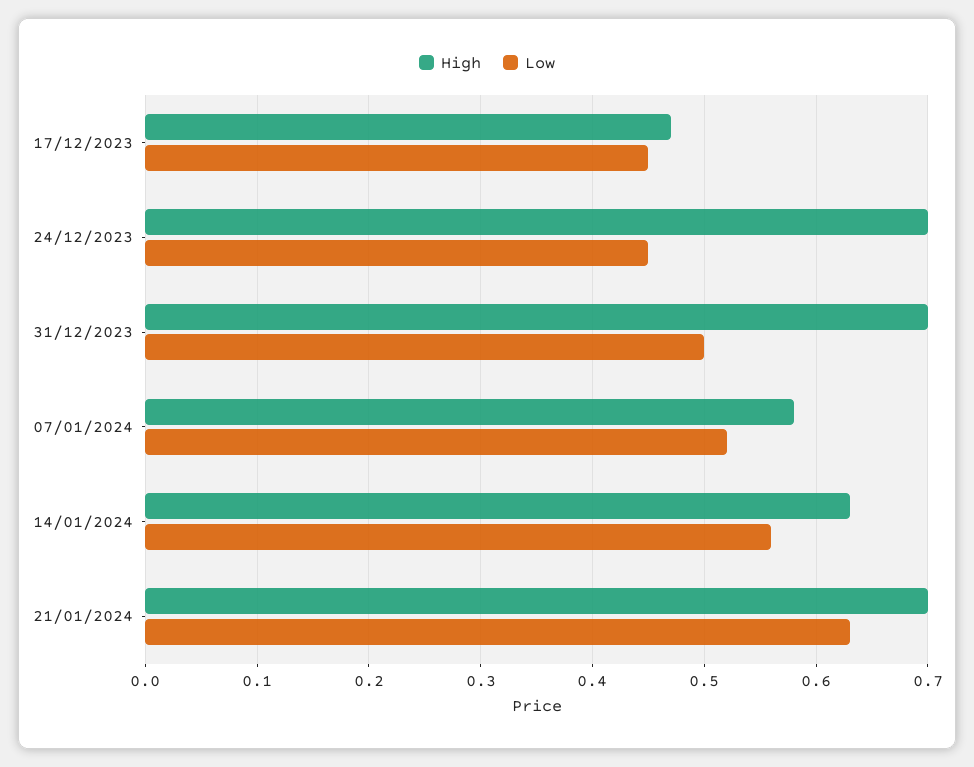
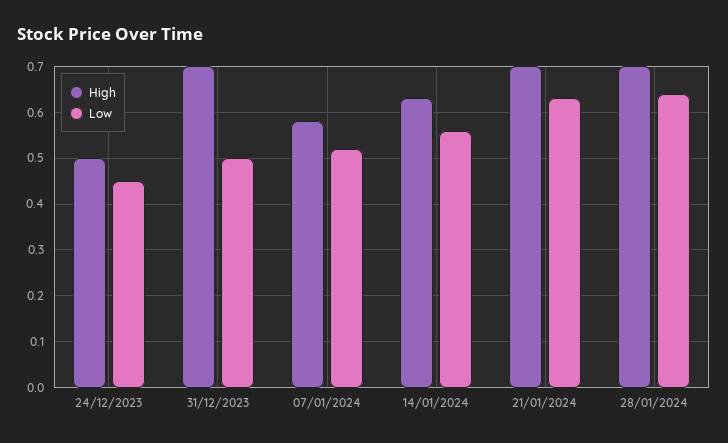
High, 17/12/2023: 0.47 -> none
Low, 17/12/2023: 0.45 -> none
High, 24/12/2023: 0.7 -> 0.5
High, 28/01/2024: none -> 0.7
Low, 28/01/2024: none -> 0.65

